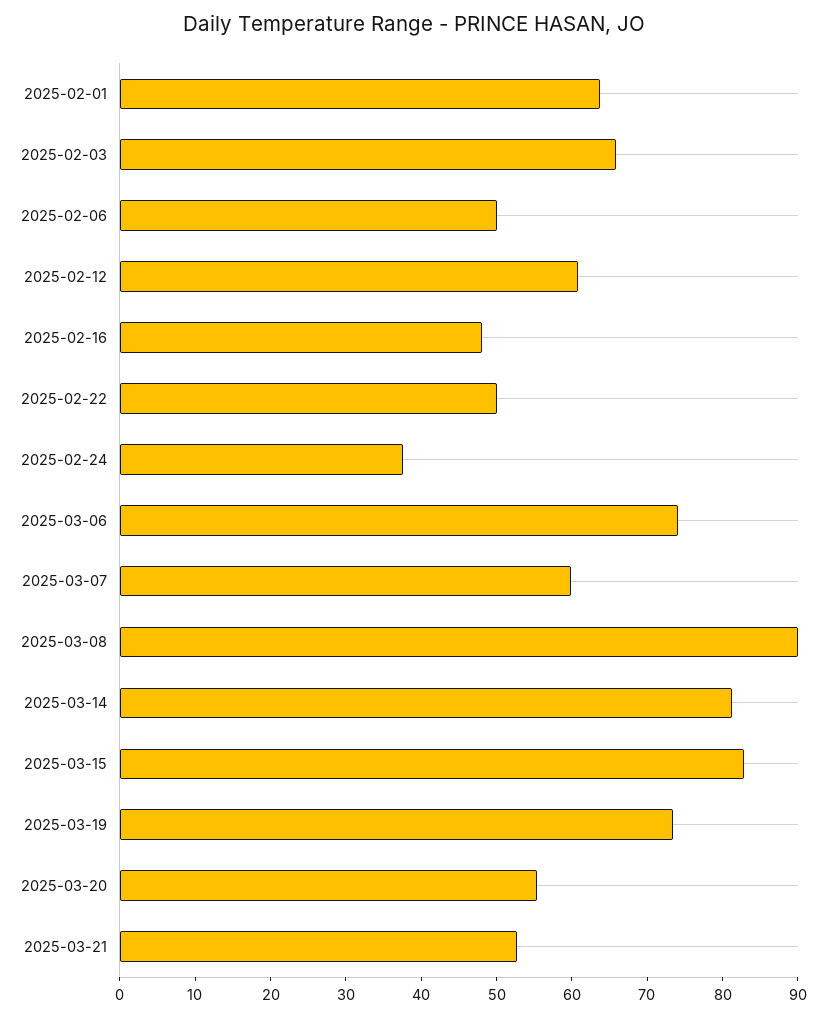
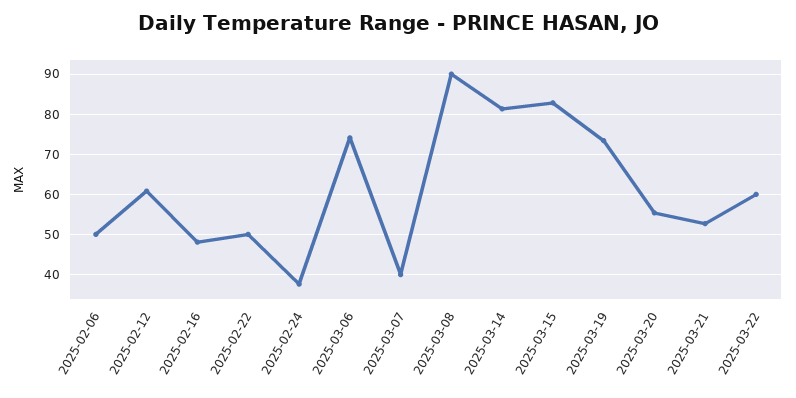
2025-02-01: 64 -> none
2025-02-03: 66 -> none
2025-03-07: 60 -> 40
2025-03-22: none -> 60

